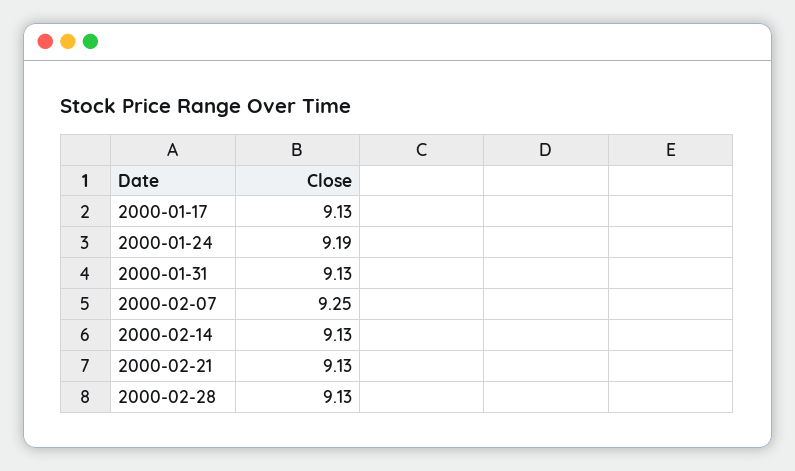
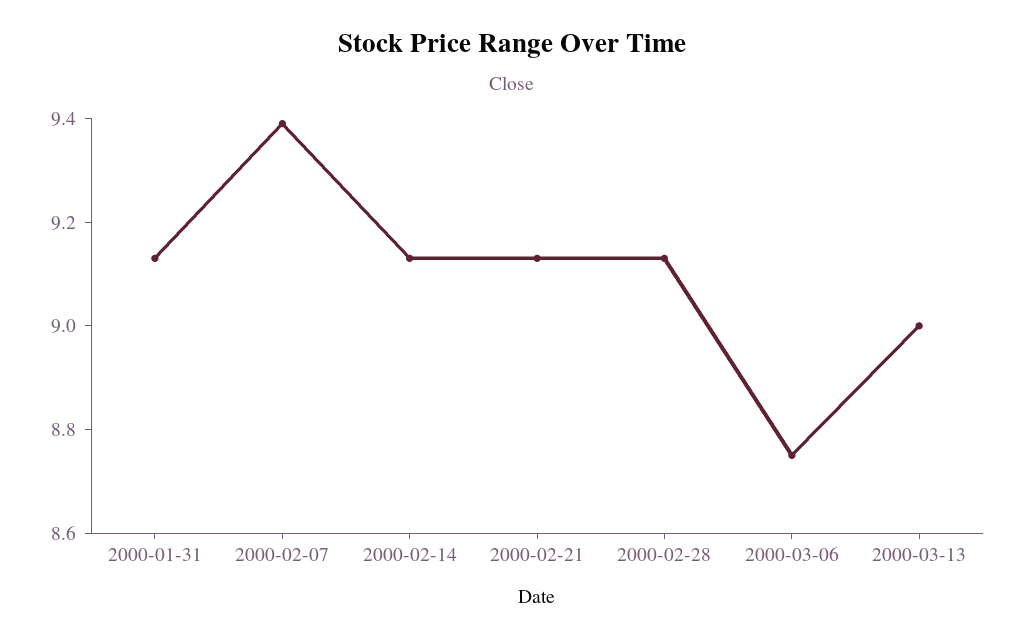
2000-01-17: 9.13 -> none
2000-01-24: 9.19 -> none
2000-02-07: 9.25 -> 9.4
2000-03-06: none -> 8.75
2000-03-13: none -> 9

